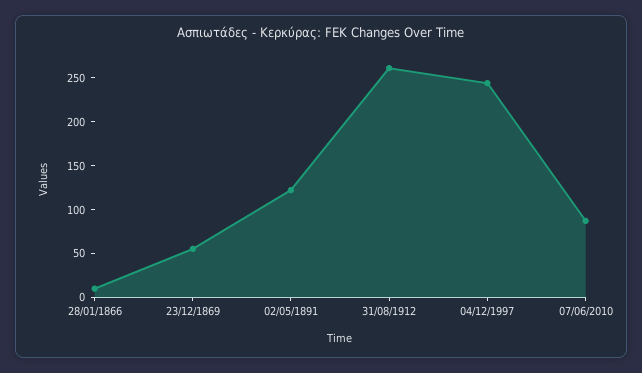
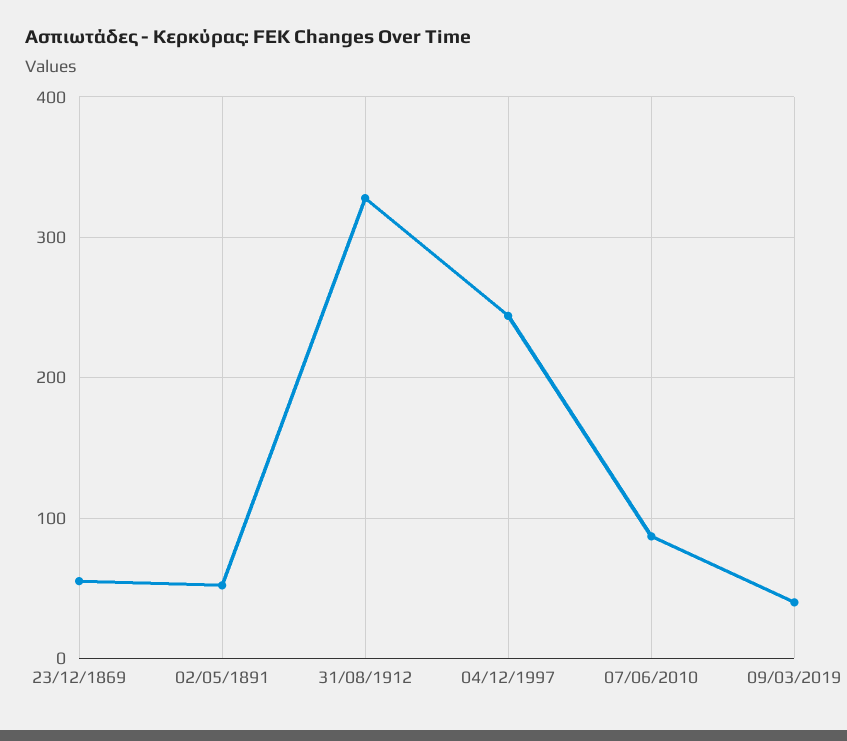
28/01/1866: 10 -> none
02/05/1891: 120 -> 50
31/08/1912: 260 -> 330
09/03/2019: none -> 40

